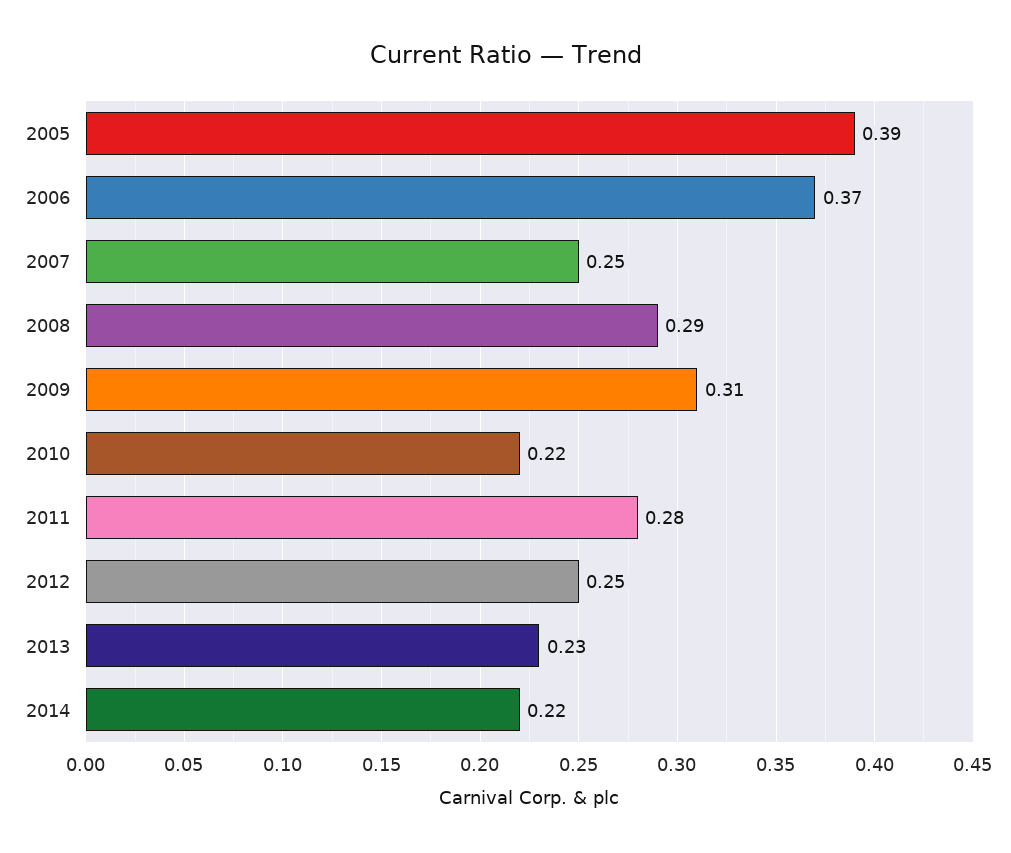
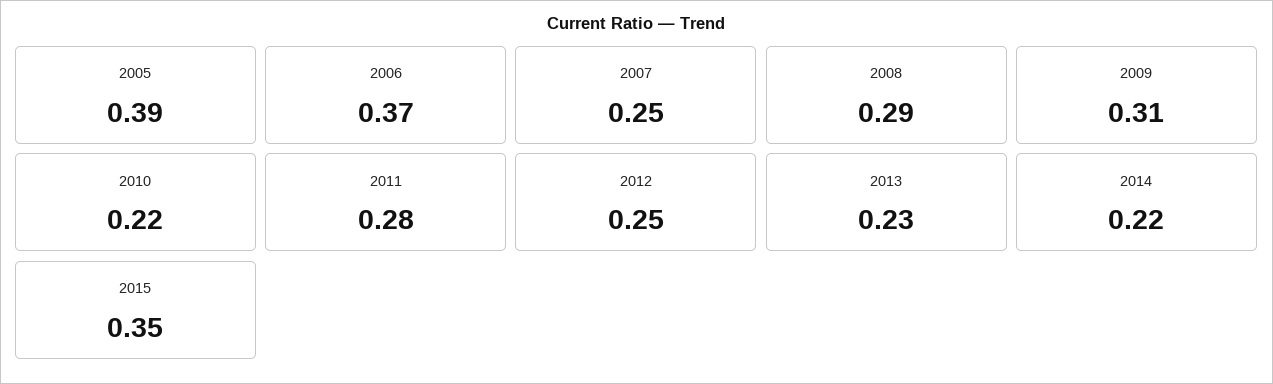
2015: none -> 0.35

